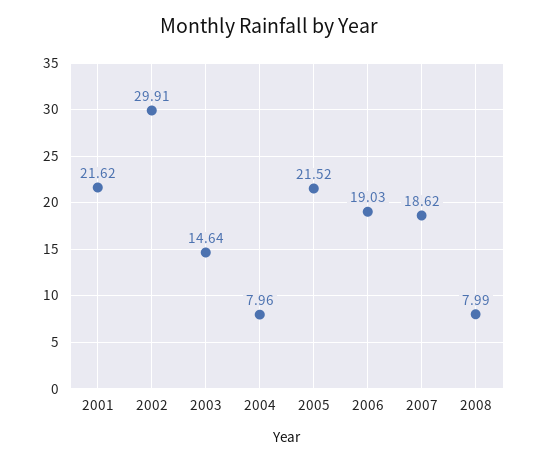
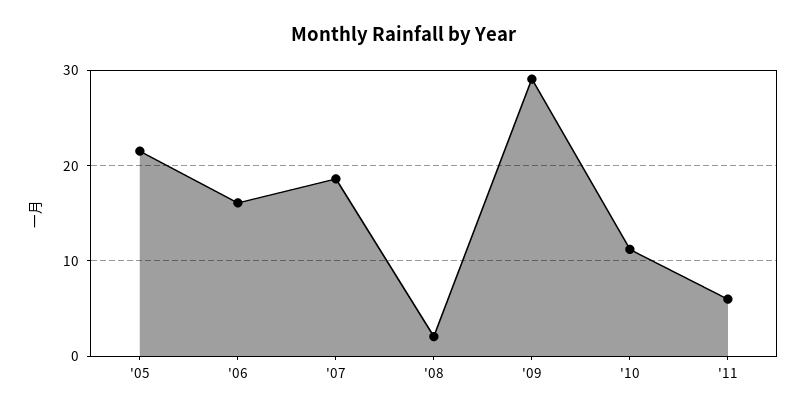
2001: 21.62 -> none
2002: 29.91 -> none
2003: 14.64 -> none
2004: 7.96 -> none
2006: 19.03 -> 16
2008: 7.99 -> 2
'09: none -> 29
'10: none -> 11
'11: none -> 6

